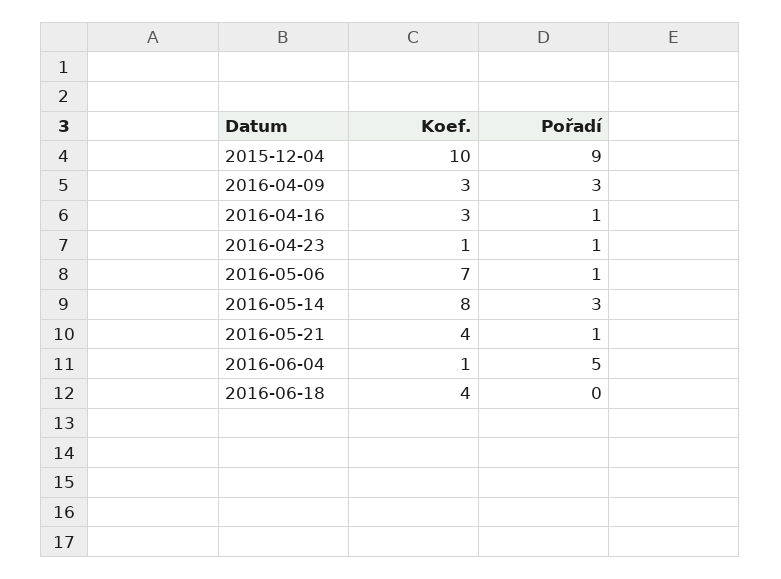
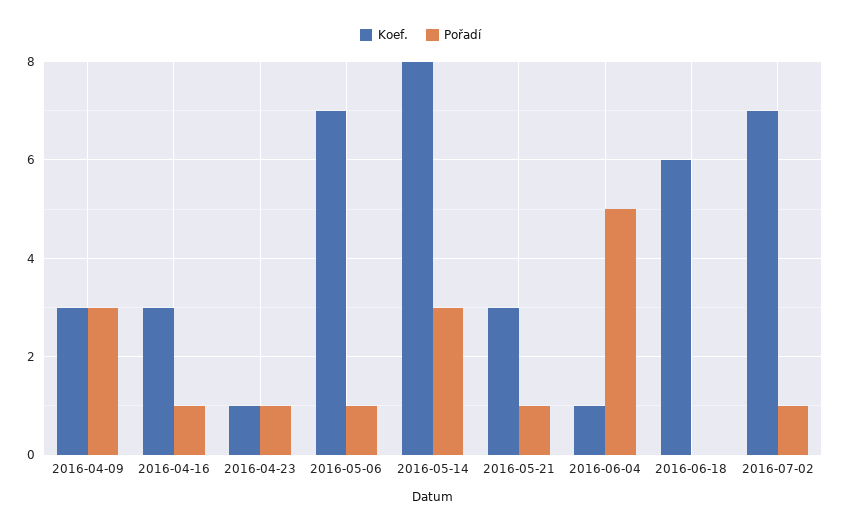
Koef., 2015-12-04: 10 -> none
Pořadí, 2015-12-04: 9 -> none
Koef., 2016-05-21: 4 -> 3
Koef., 2016-06-18: 4 -> 6
Koef., 2016-07-02: none -> 7
Pořadí, 2016-07-02: none -> 1

